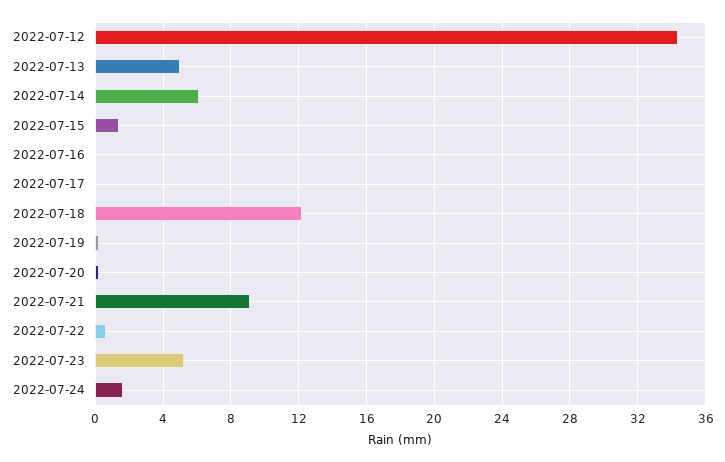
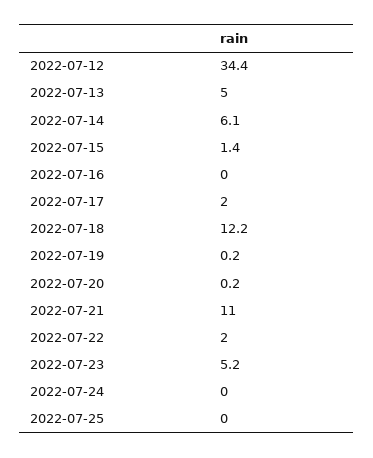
2022-07-17: 0 -> 2
2022-07-21: 9 -> 11
2022-07-22: 0.5 -> 2
2022-07-24: 1.5 -> 0
2022-07-25: none -> 0

